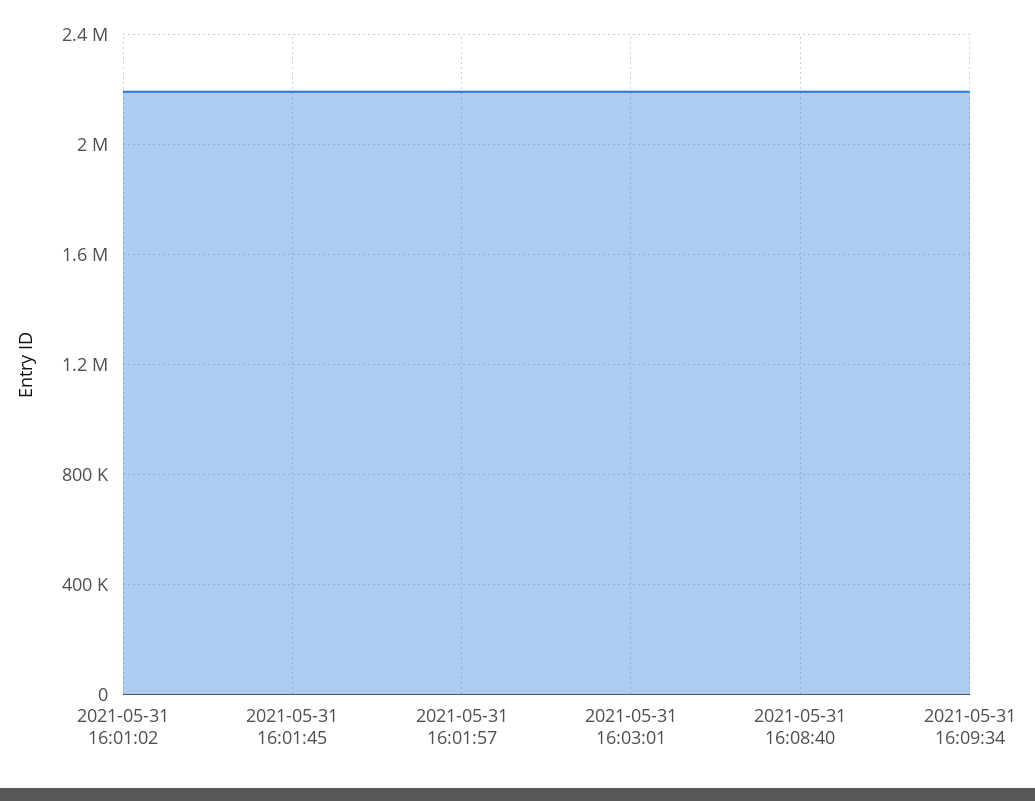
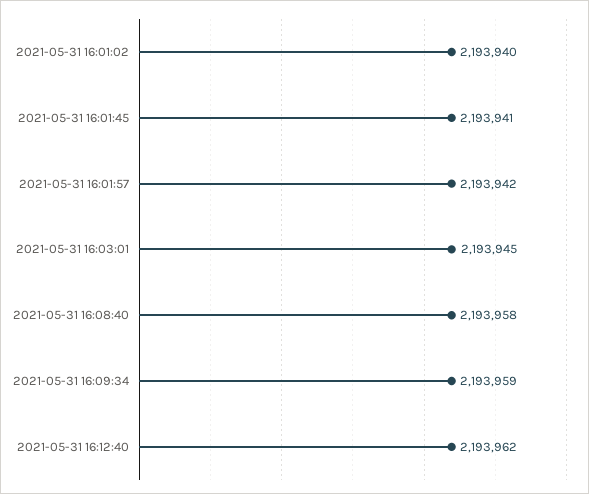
2021-05-31 16:12:40: none -> 2193962

